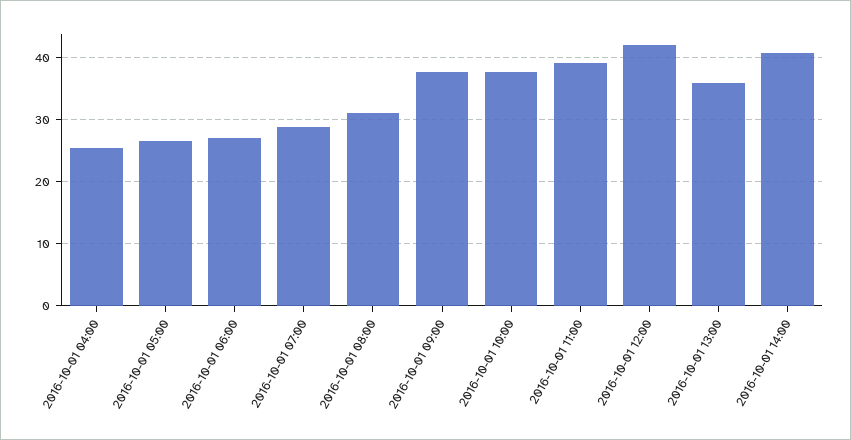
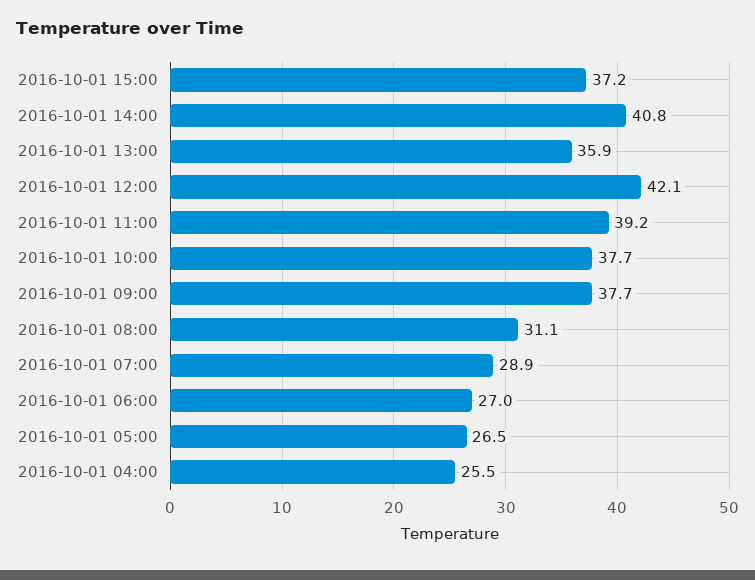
2016-10-01 15:00: none -> 37.2

